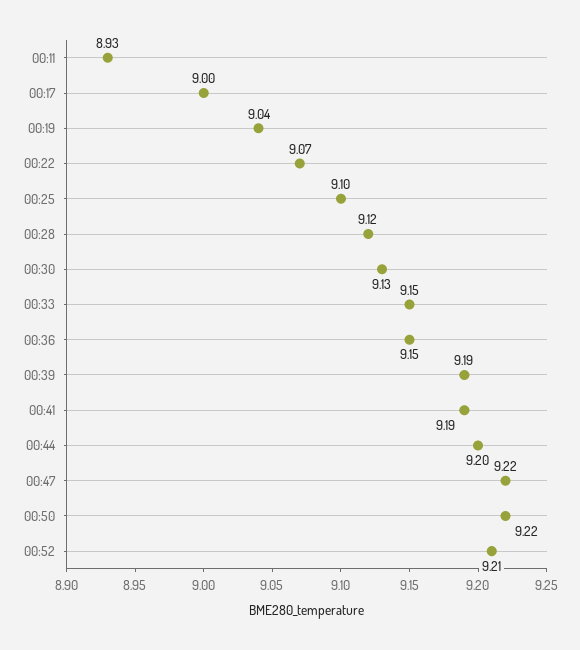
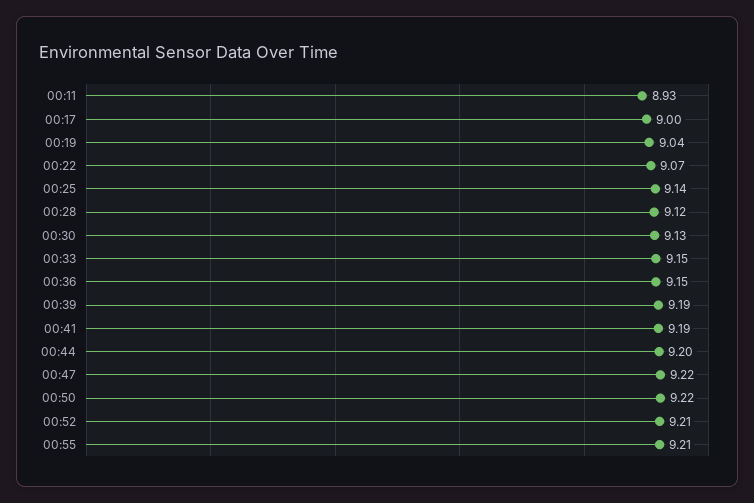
00:25: 9.1 -> 9.14
00:55: none -> 9.21

